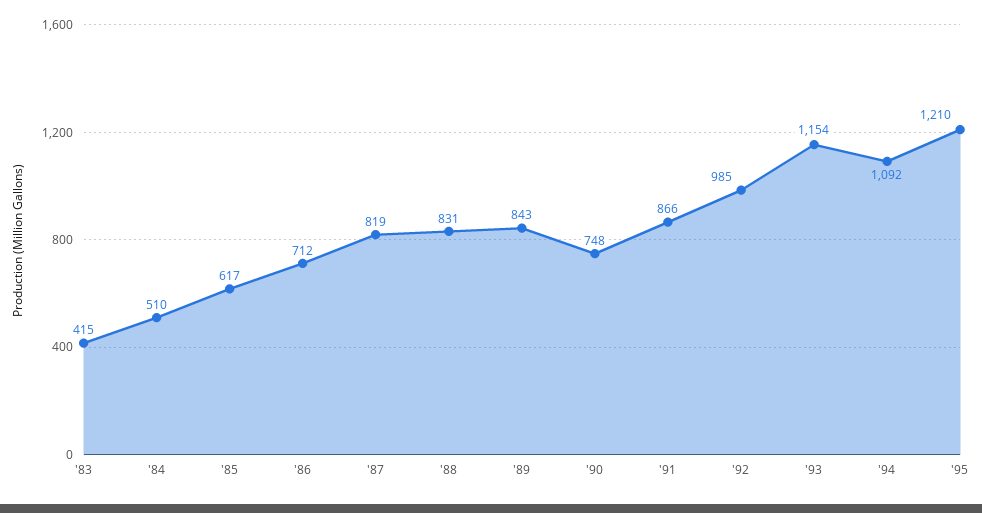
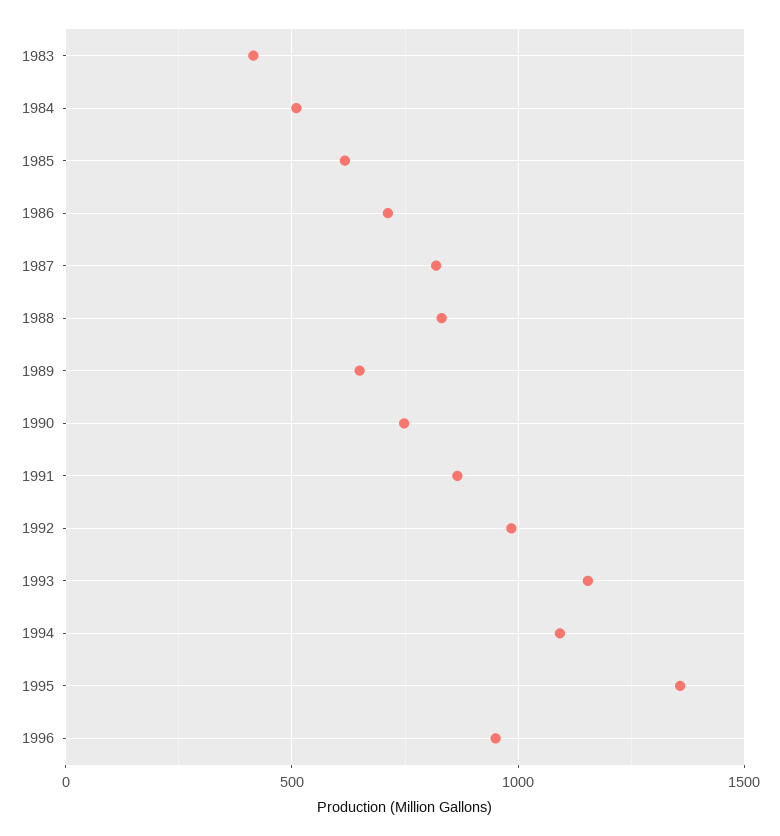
'89: 843 -> 650
'95: 1210 -> 1350
1996: none -> 950

